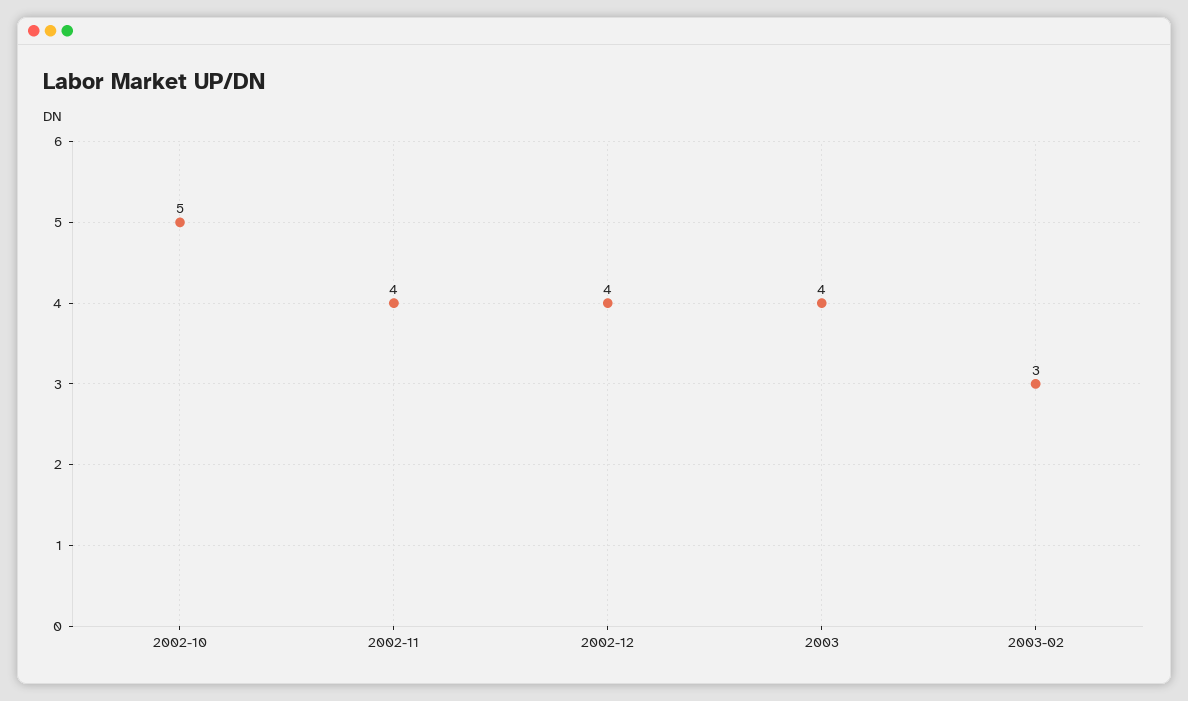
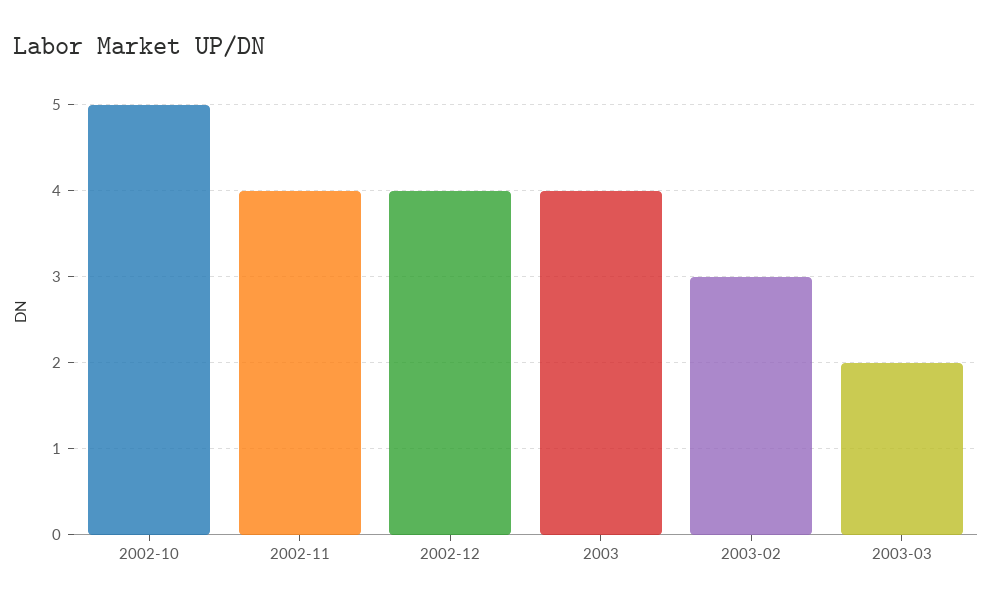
2003-03: none -> 2

